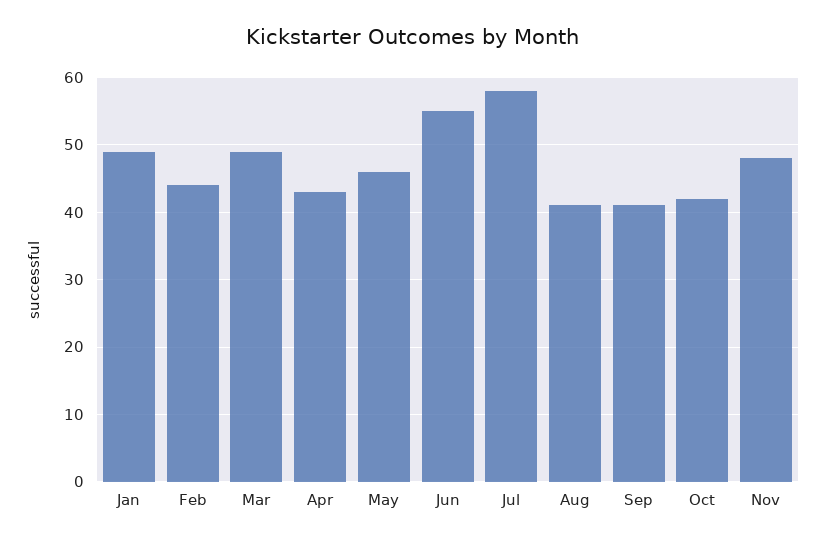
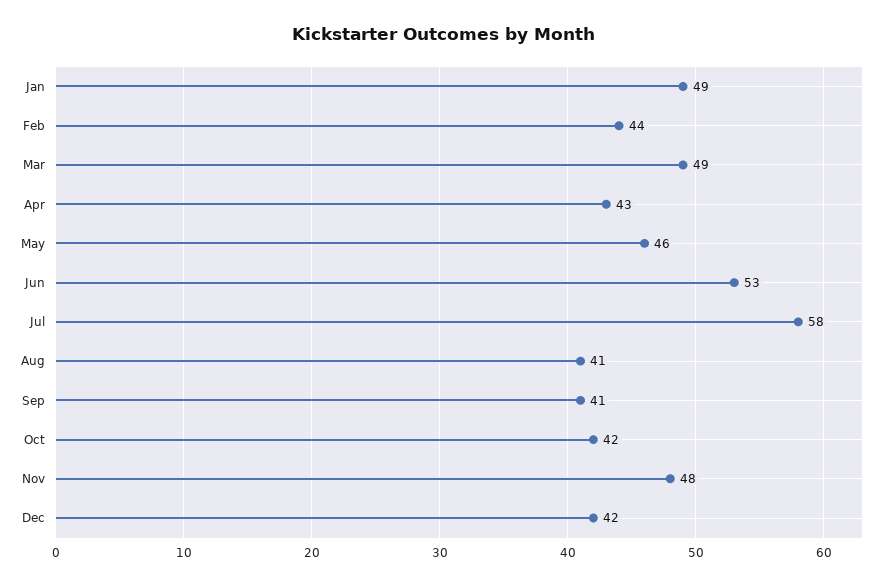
Jun: 55 -> 53
Dec: none -> 42

